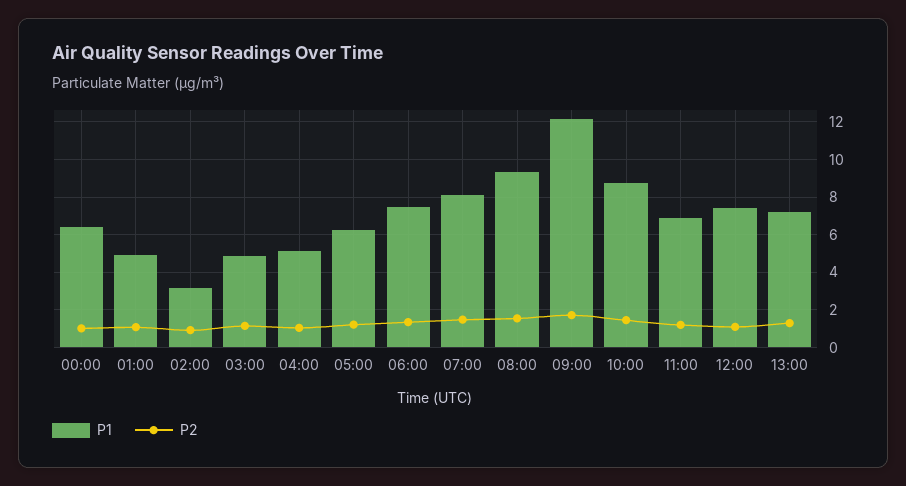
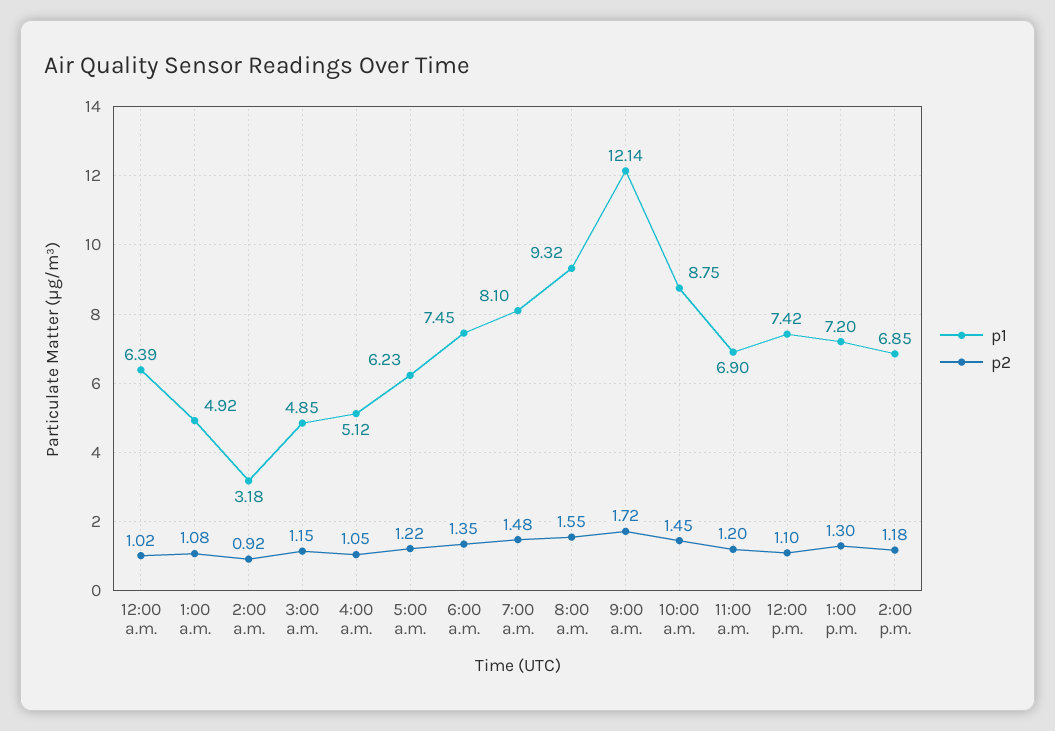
P1, 2:00 p.m.: none -> 6.85
P2, 2:00 p.m.: none -> 1.18

